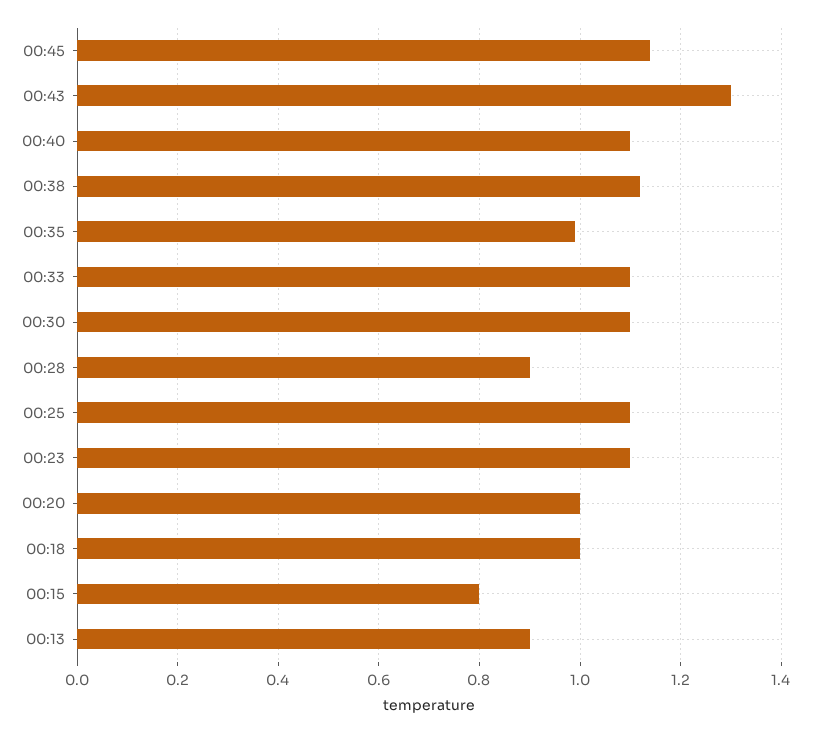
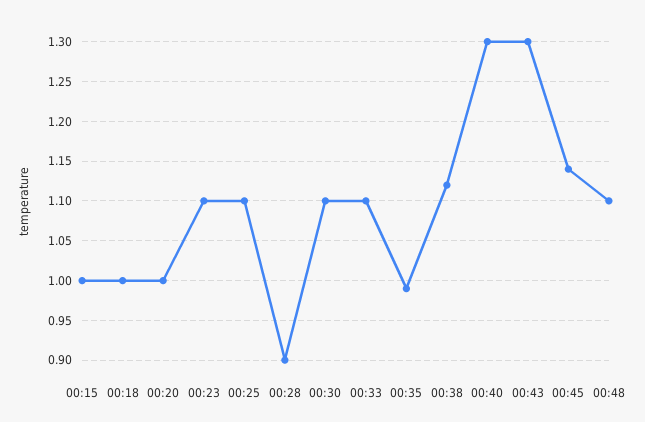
00:40: 1.1 -> 1.3
00:15: 0.8 -> 1
00:13: 0.9 -> none
00:48: none -> 1.1

